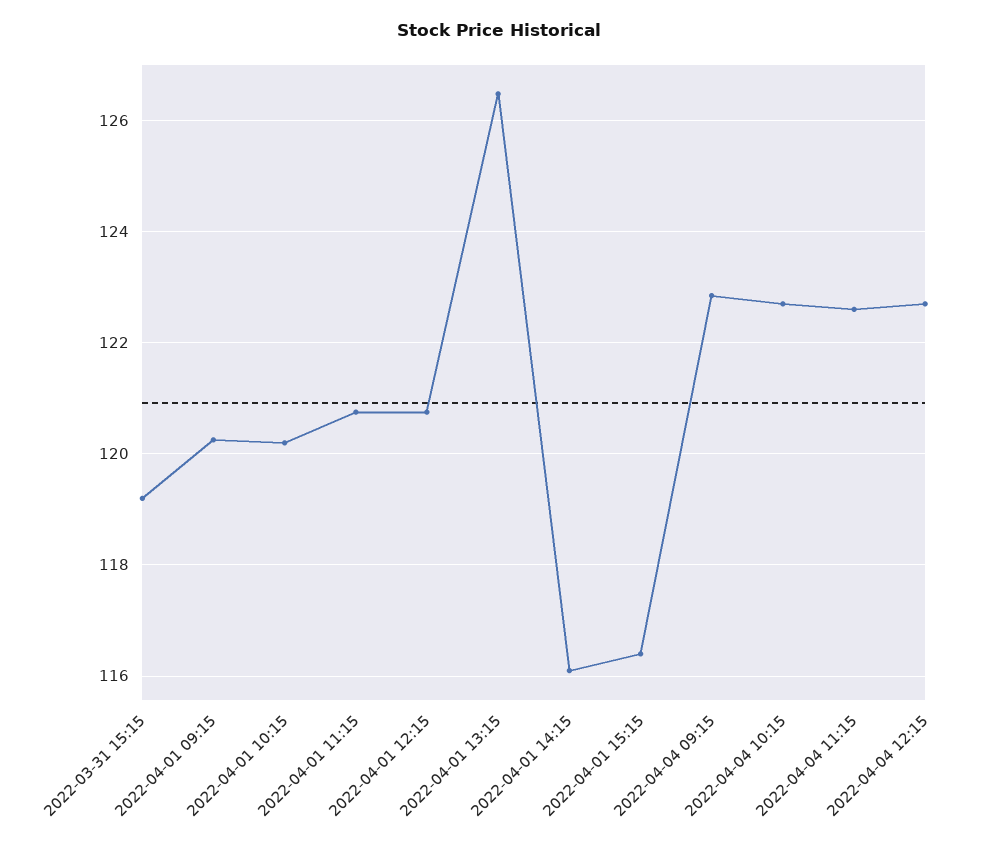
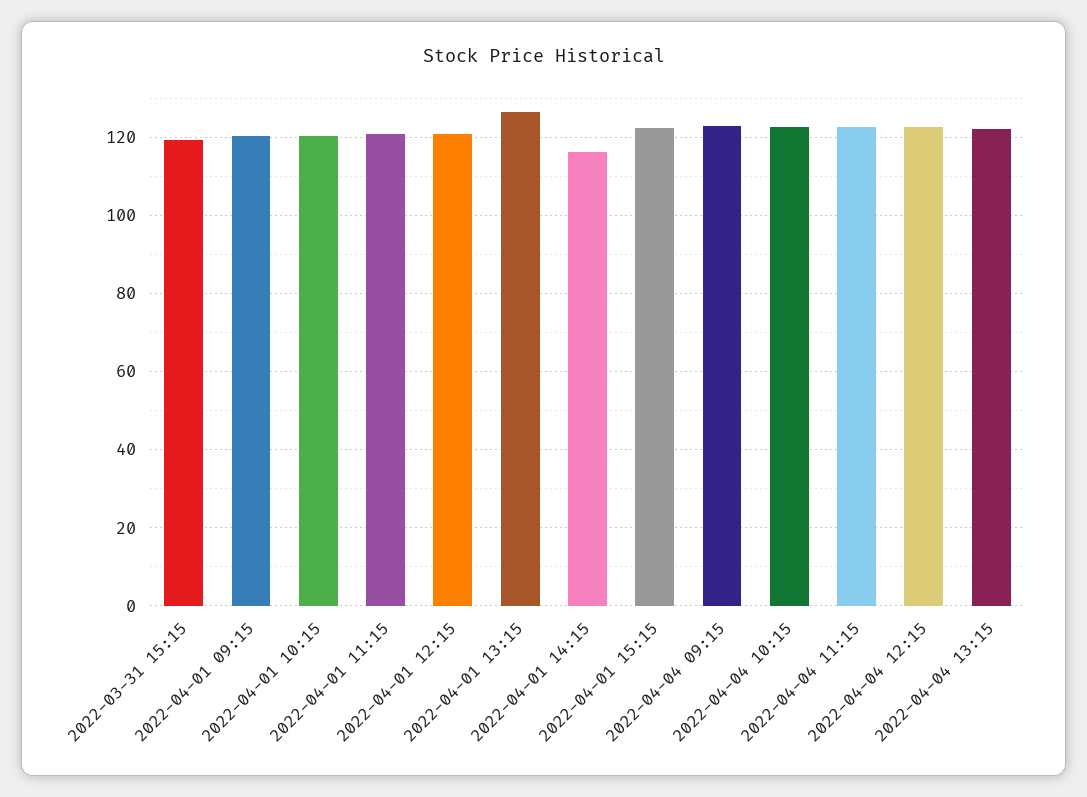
2022-04-01 15:15: 116.4 -> 122
2022-04-04 13:15: none -> 122

